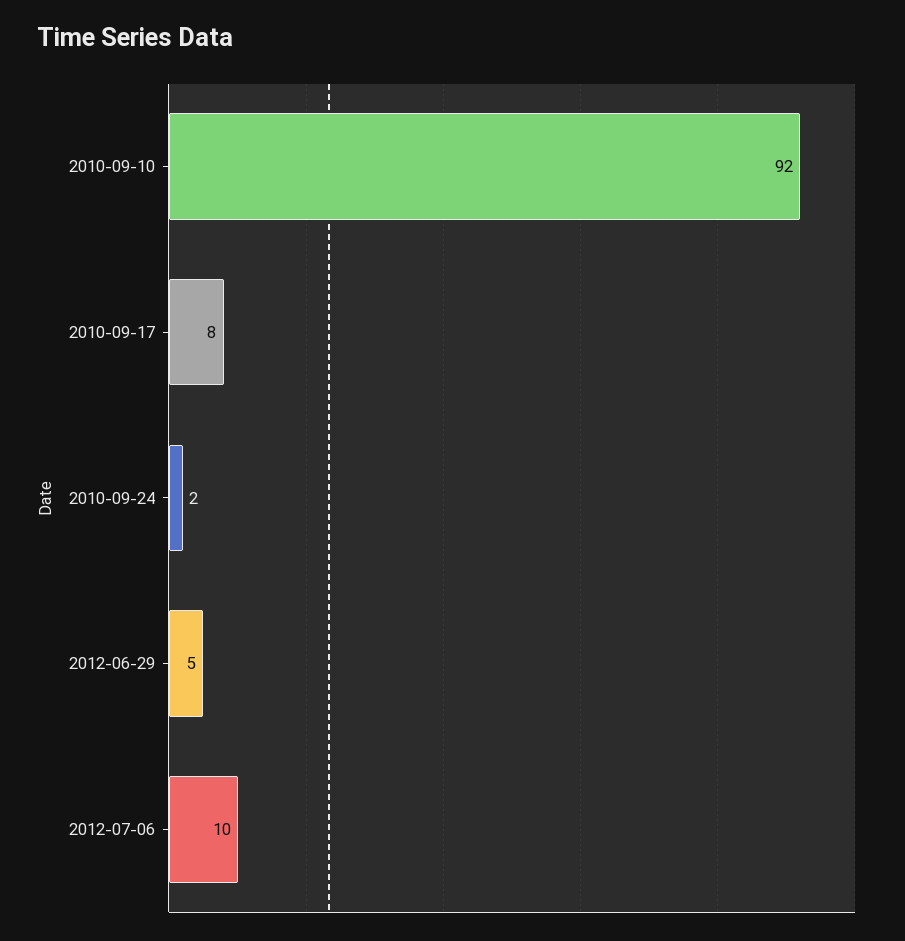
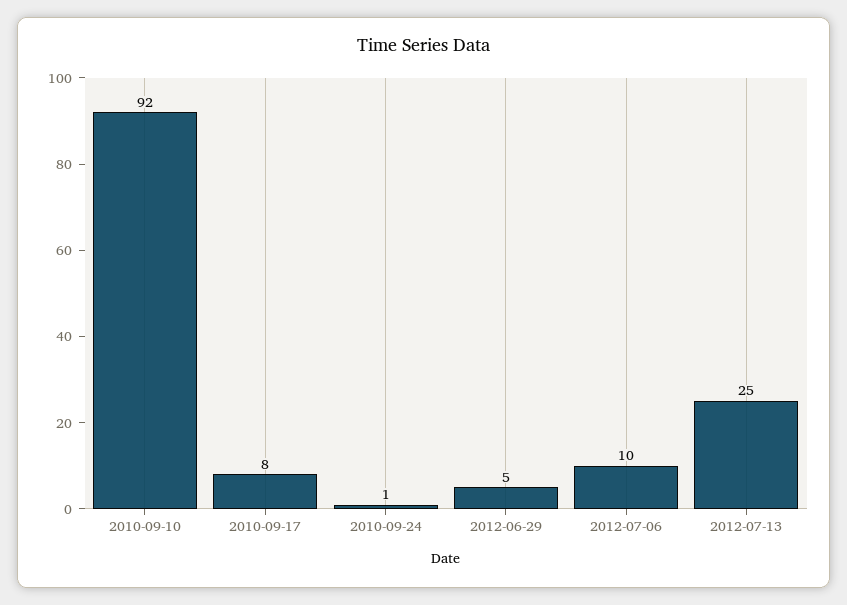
2010-09-24: 2 -> 1
2012-07-13: none -> 25

